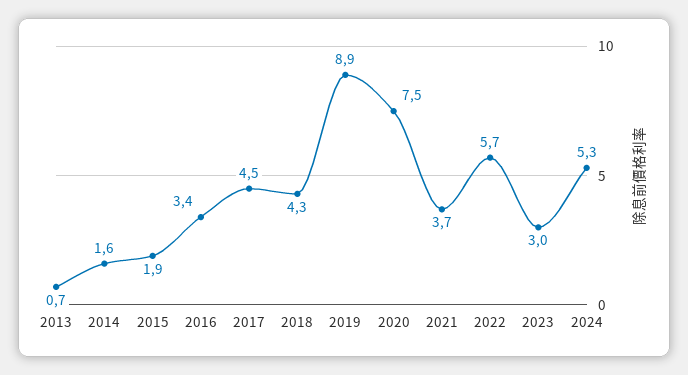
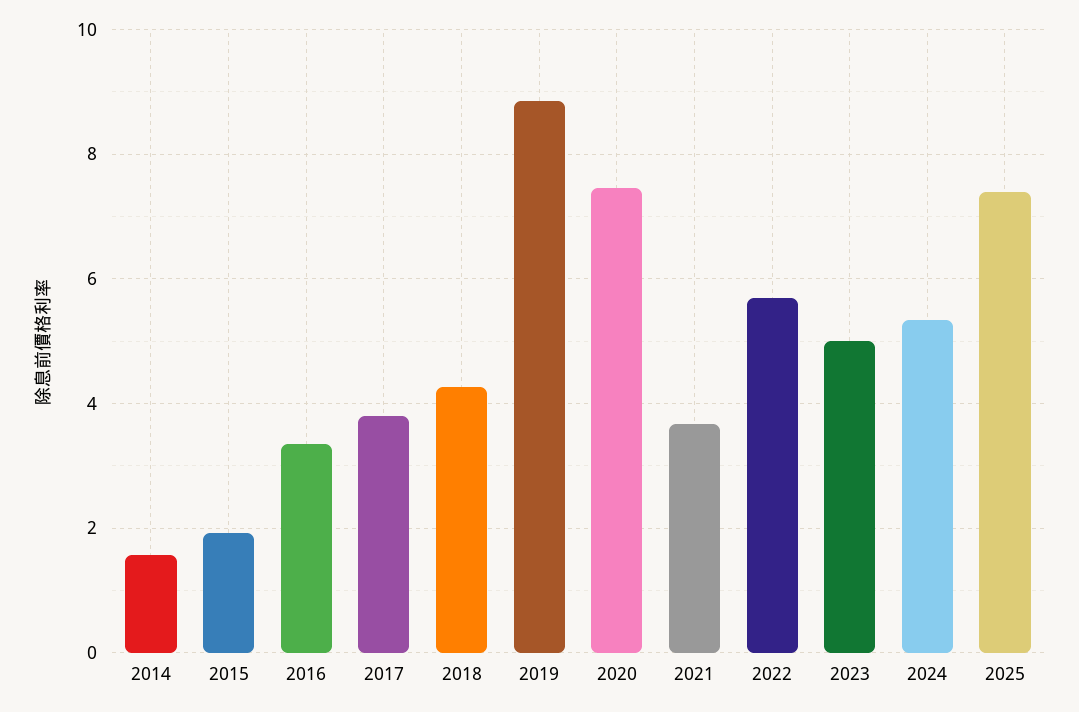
2013: 0.7 -> none
2017: 4.5 -> 3.8
2023: 3 -> 5
2025: none -> 7.4

